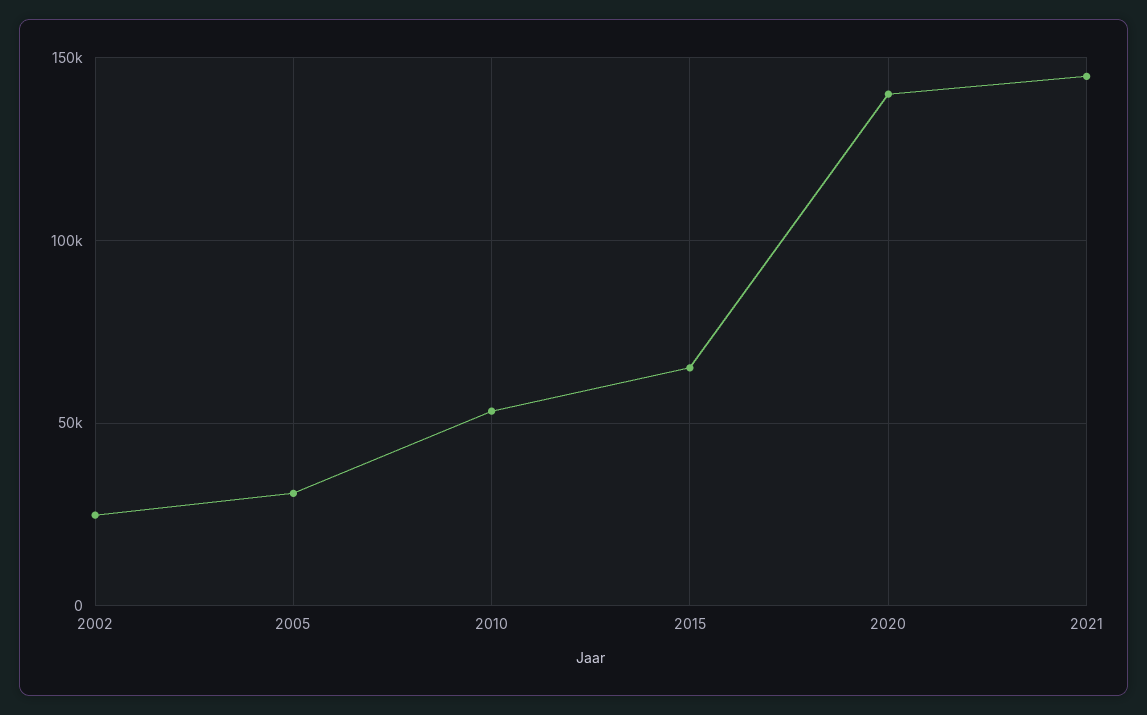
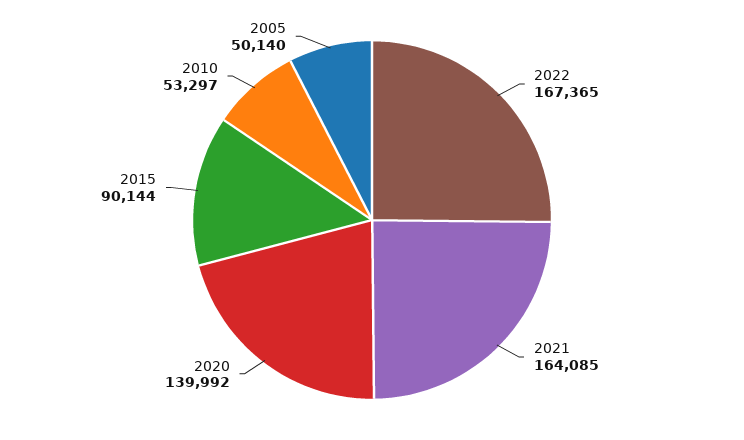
2002: 25000 -> none
2005: 30000 -> 50140
2015: 65000 -> 90144
2021: 145000 -> 164085
2022: none -> 167365

